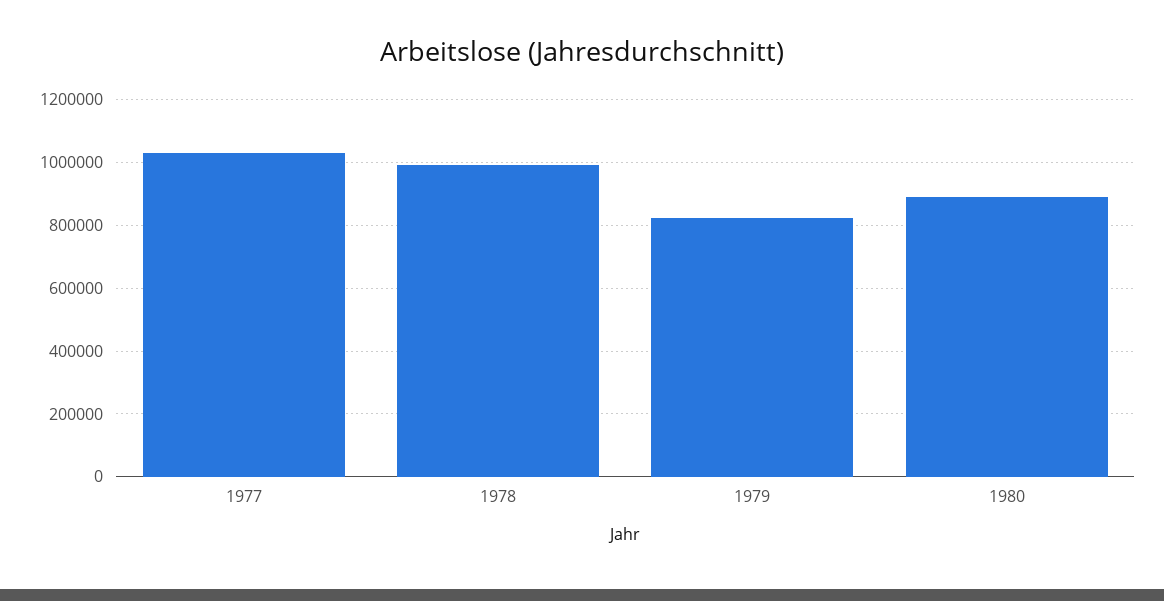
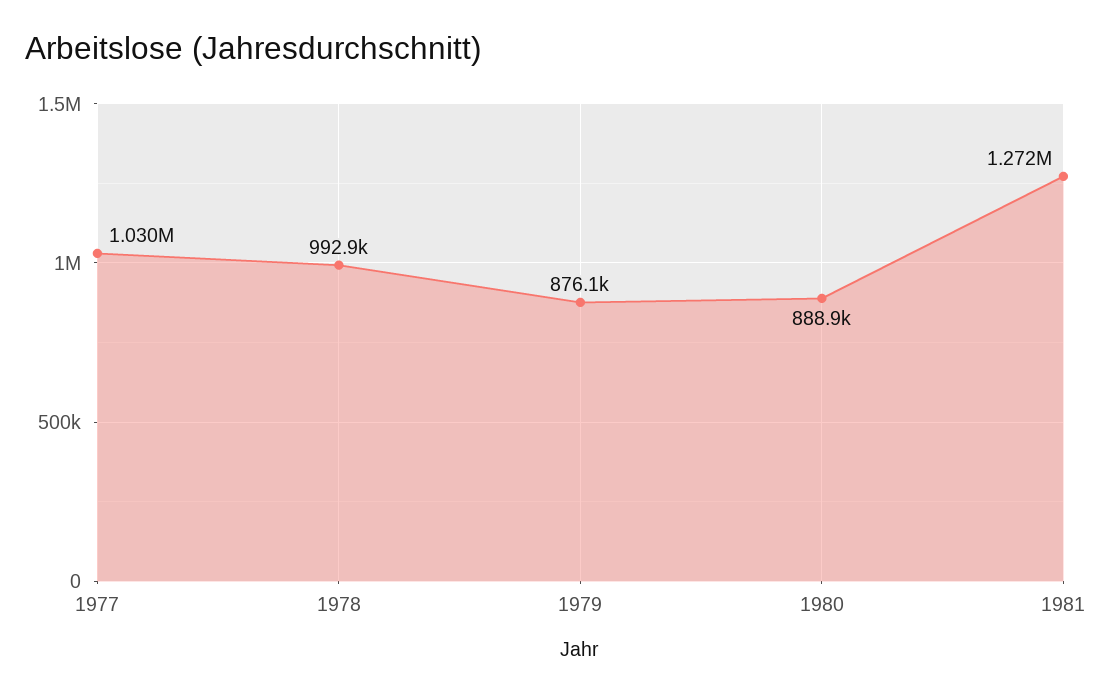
1979: 820000 -> 876100
1981: none -> 1272000

